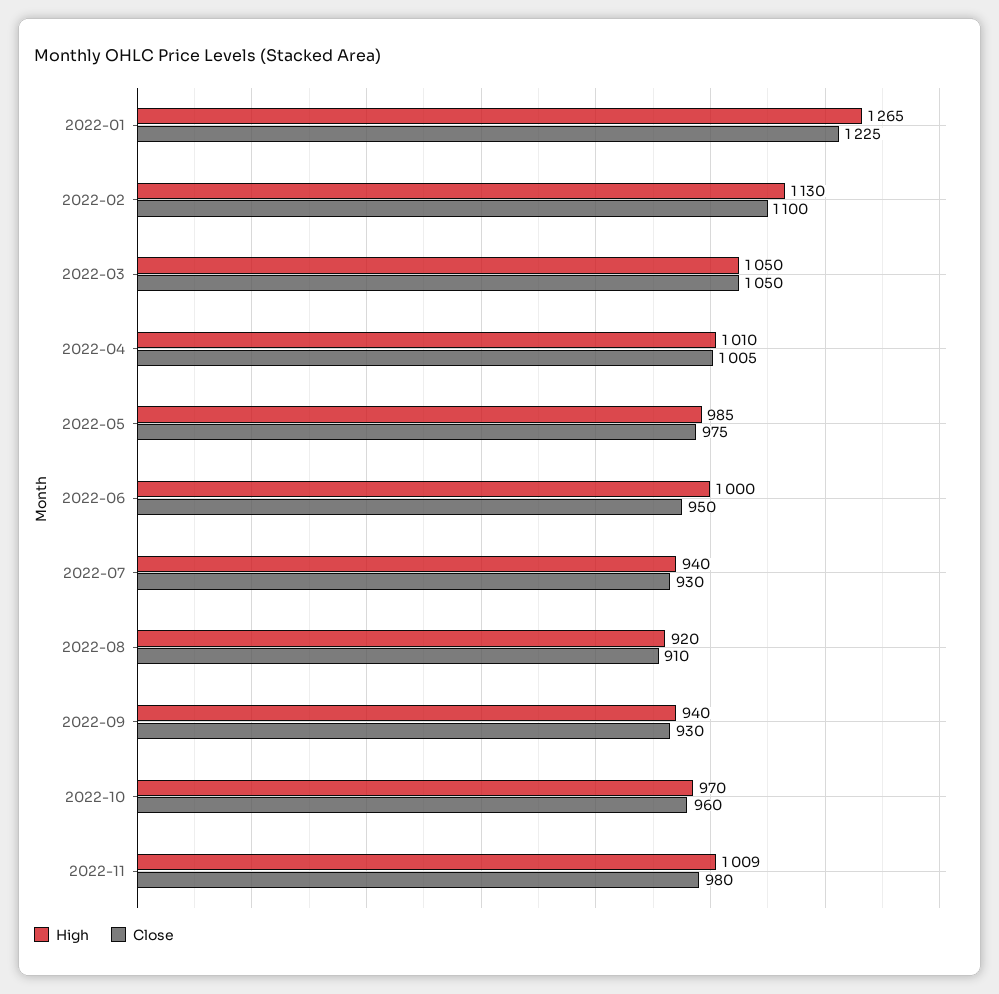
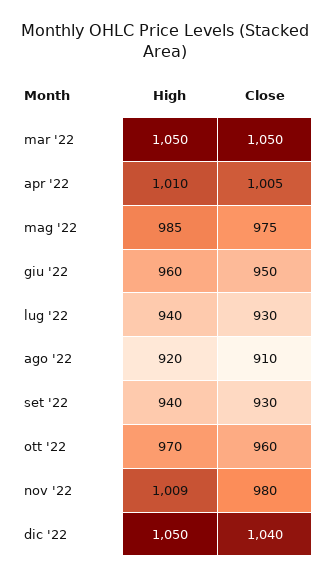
High, 2022-01: 1265 -> none
Close, 2022-01: 1225 -> none
High, 2022-02: 1130 -> none
Close, 2022-02: 1100 -> none
High, 2022-06: 1000 -> 960
High, dic '22: none -> 1050
Close, dic '22: none -> 1040

